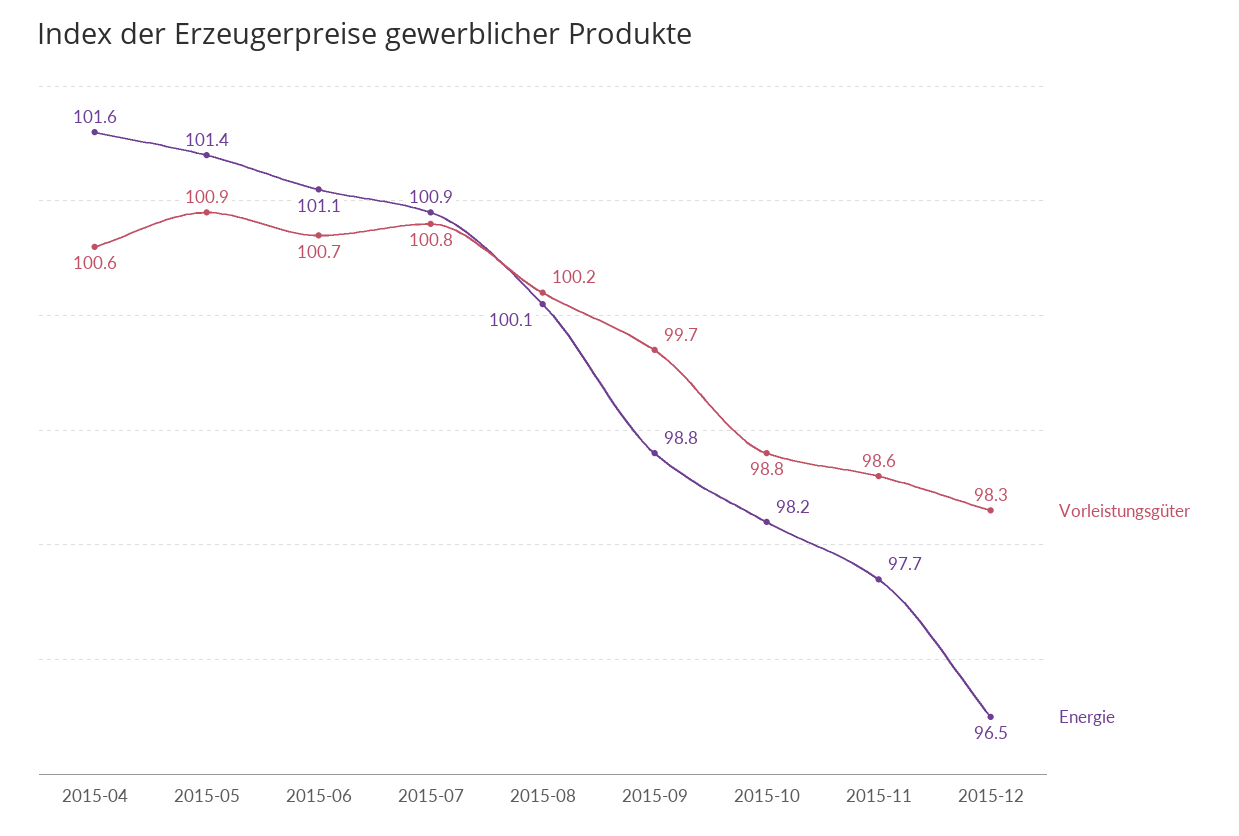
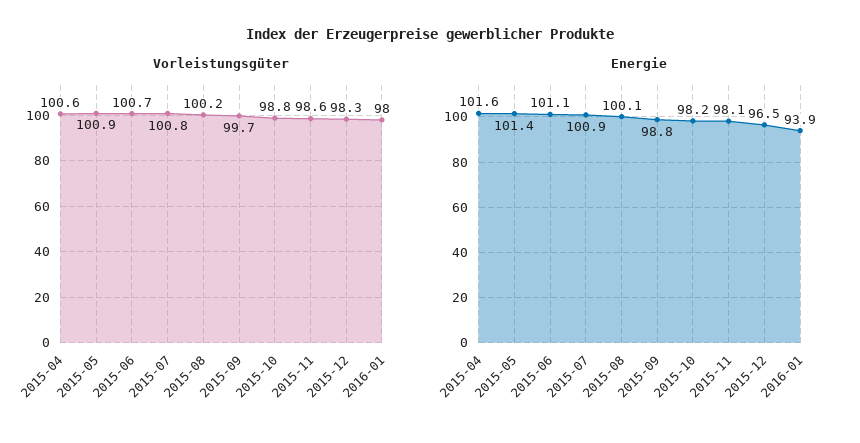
Energie, 2015-11: 97.7 -> 98.1
Vorleistungsgüter, 2016-01: none -> 98
Energie, 2016-01: none -> 93.9

